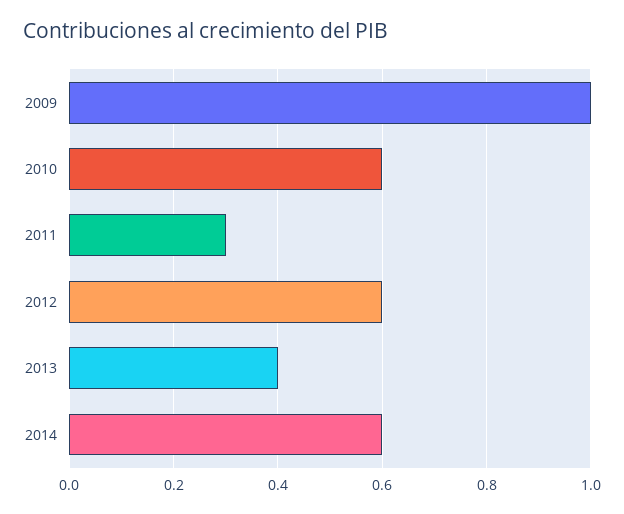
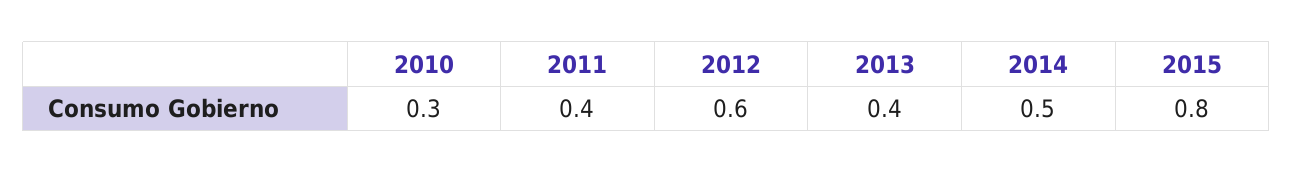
2009: 1 -> none
2010: 0.6 -> 0.3
2011: 0.3 -> 0.4
2014: 0.6 -> 0.5
2015: none -> 0.8

